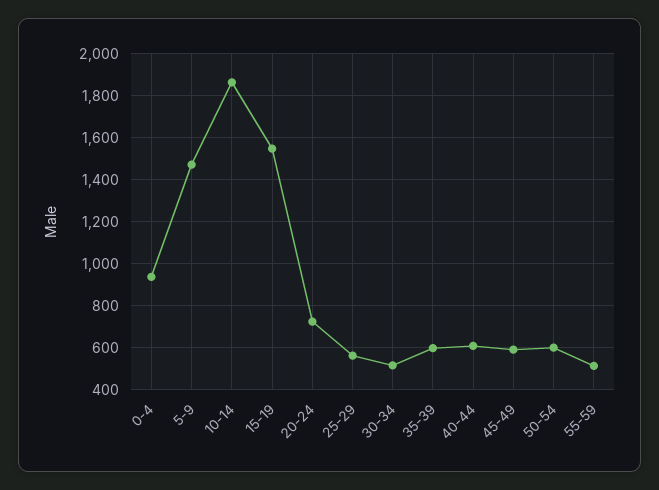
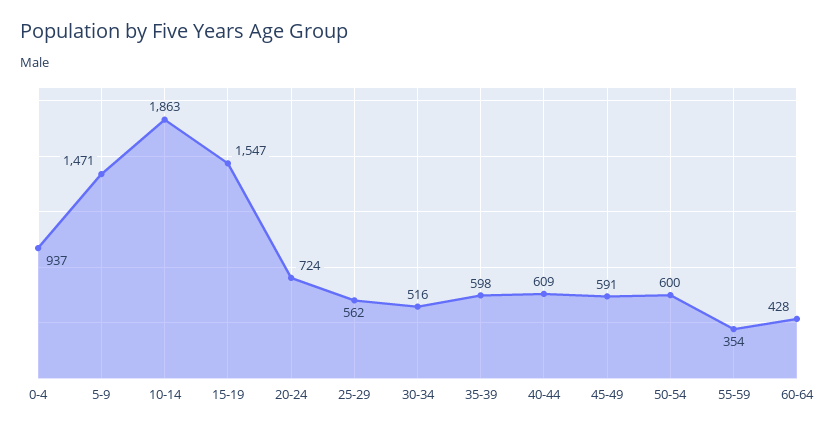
55-59: 500 -> 354
60-64: none -> 428

